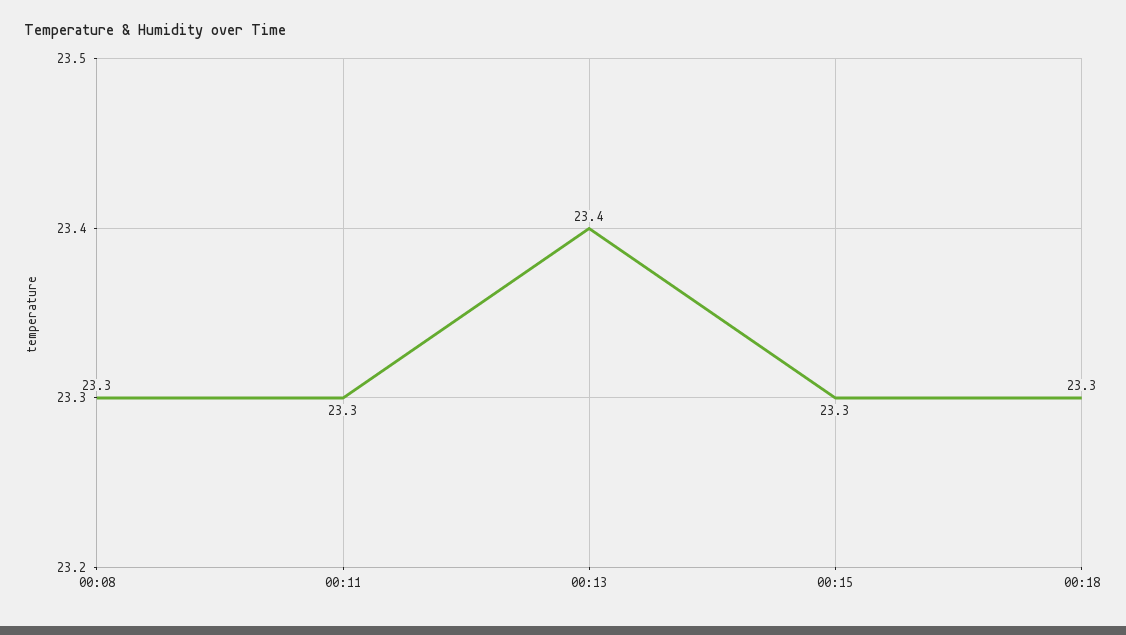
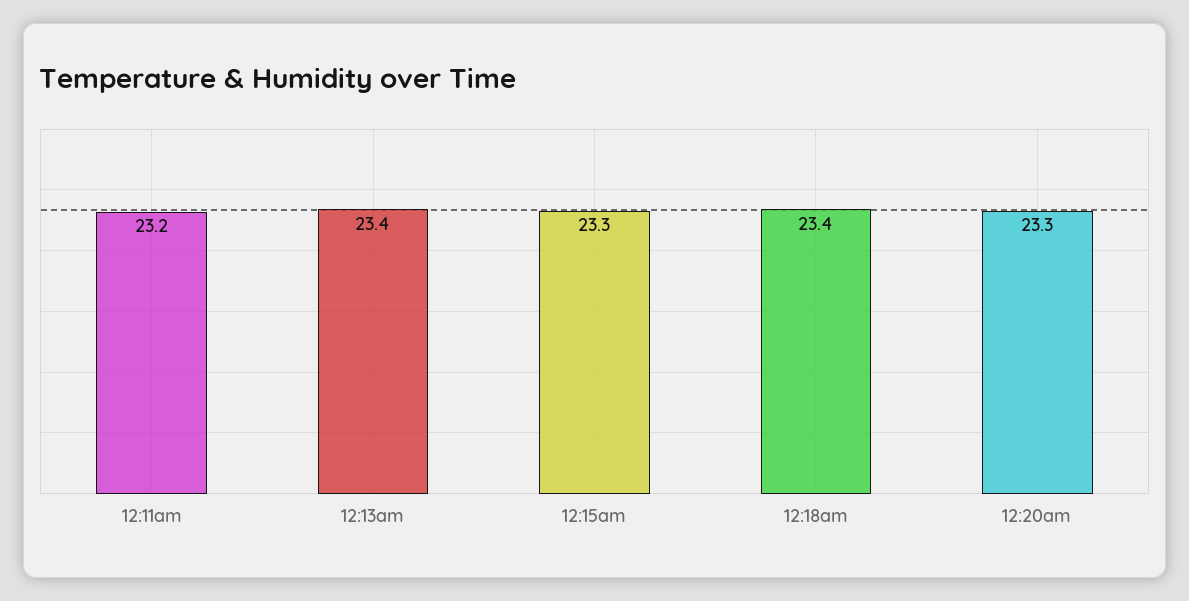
00:08: 23.3 -> none
00:11: 23.3 -> 23.2
00:18: 23.3 -> 23.4
12:20am: none -> 23.3

